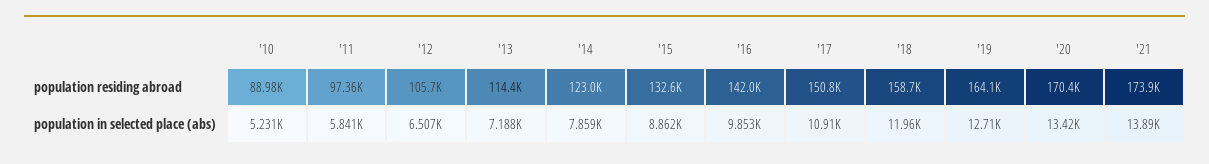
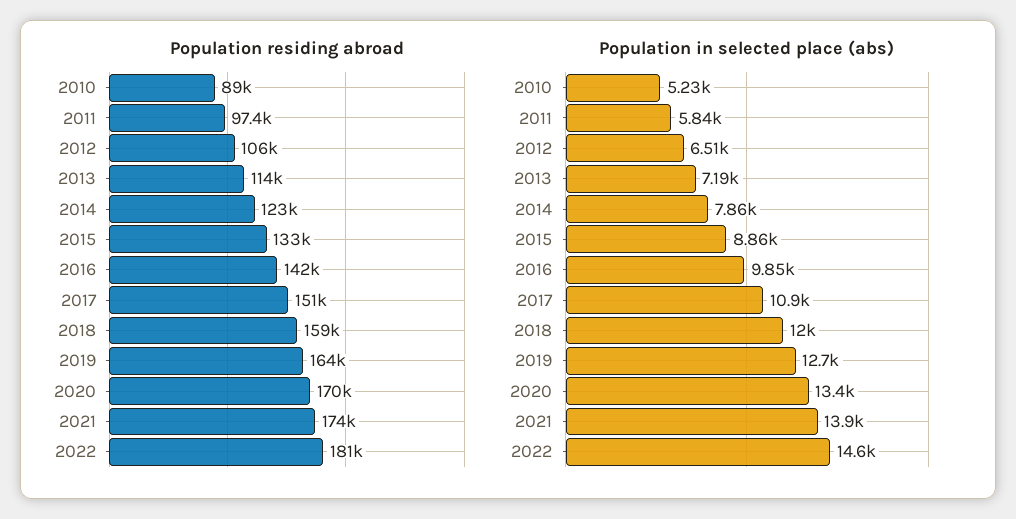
population residing abroad, 2022: none -> 181000
population in selected place (abs), 2022: none -> 14600

